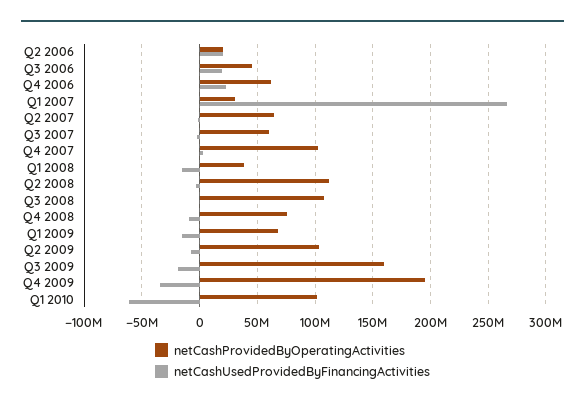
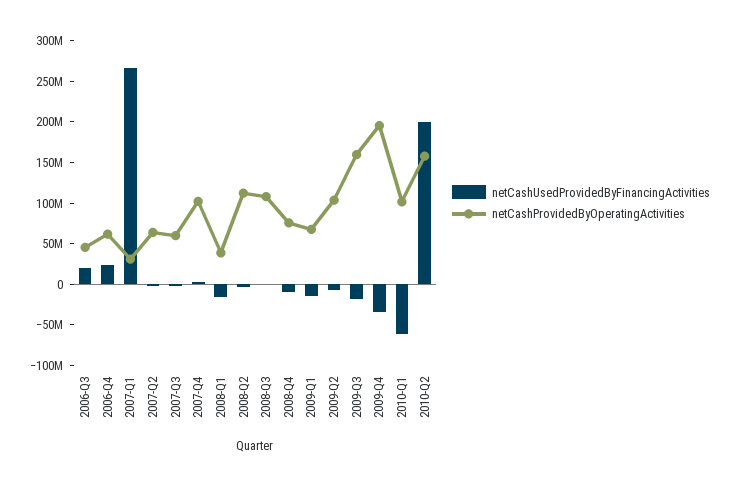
netCashProvidedByOperatingActivities, Q2 2006: 20000000 -> none
netCashUsedProvidedByFinancingActivities, Q2 2006: 20000000 -> none
netCashUsedProvidedByFinancingActivities, 2010-Q2: none -> 200000000
netCashProvidedByOperatingActivities, 2010-Q2: none -> 160000000

